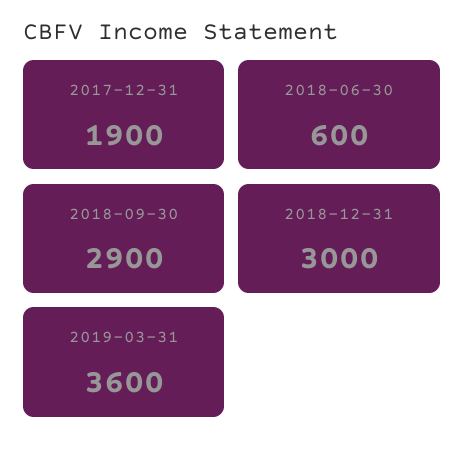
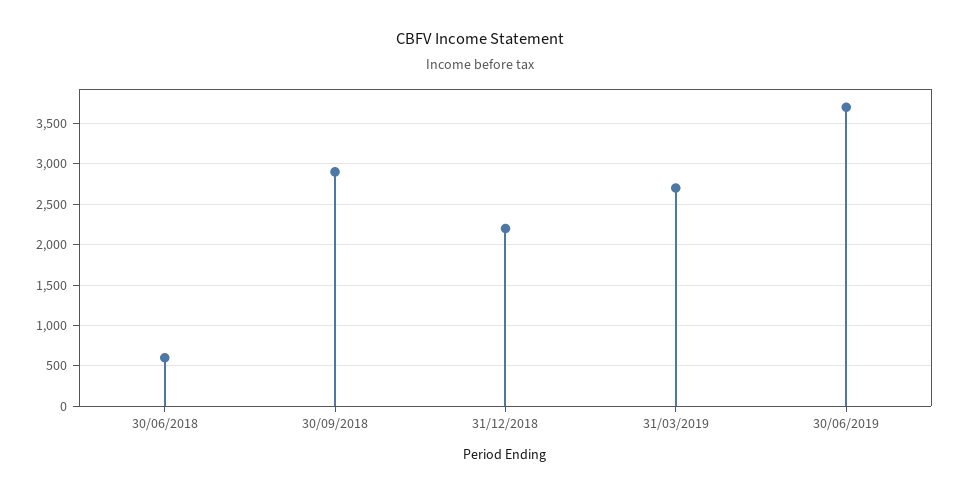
2017-12-31: 1900 -> none
2018-12-31: 3000 -> 2200
2019-03-31: 3600 -> 2700
30/06/2019: none -> 3700

